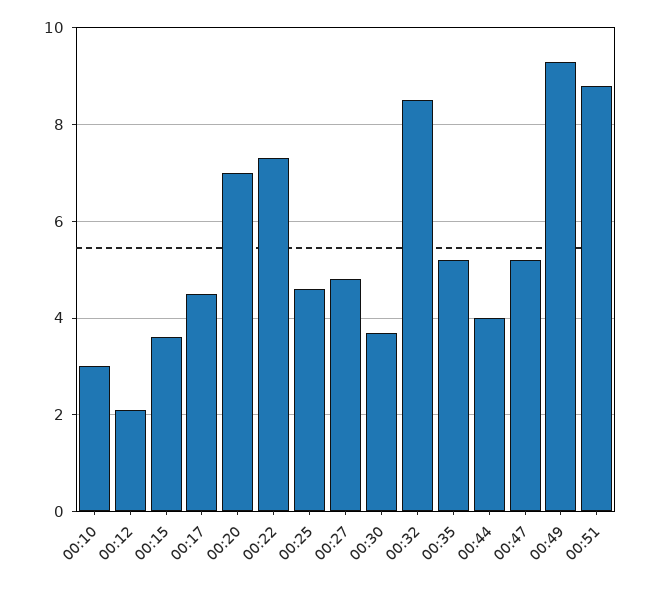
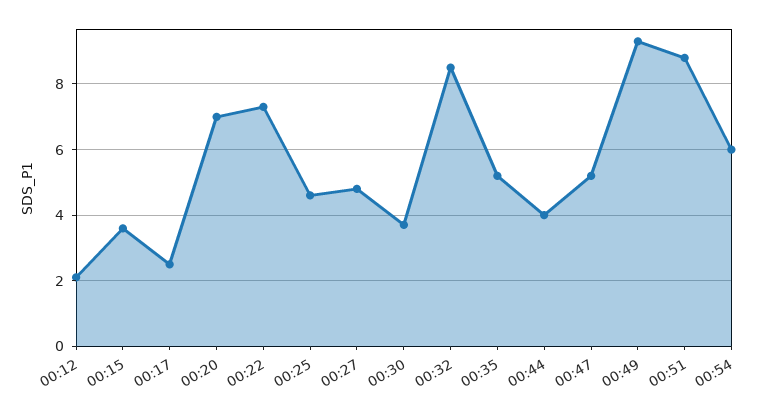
00:10: 3 -> none
00:17: 4.5 -> 2.5
00:54: none -> 6

